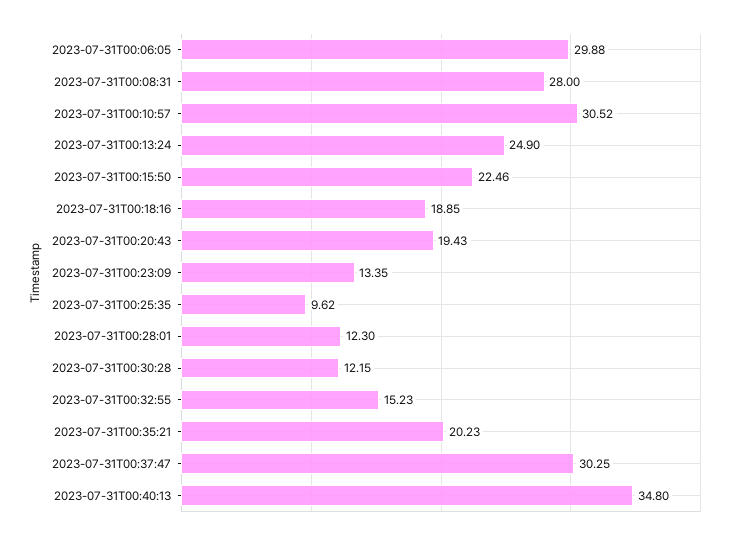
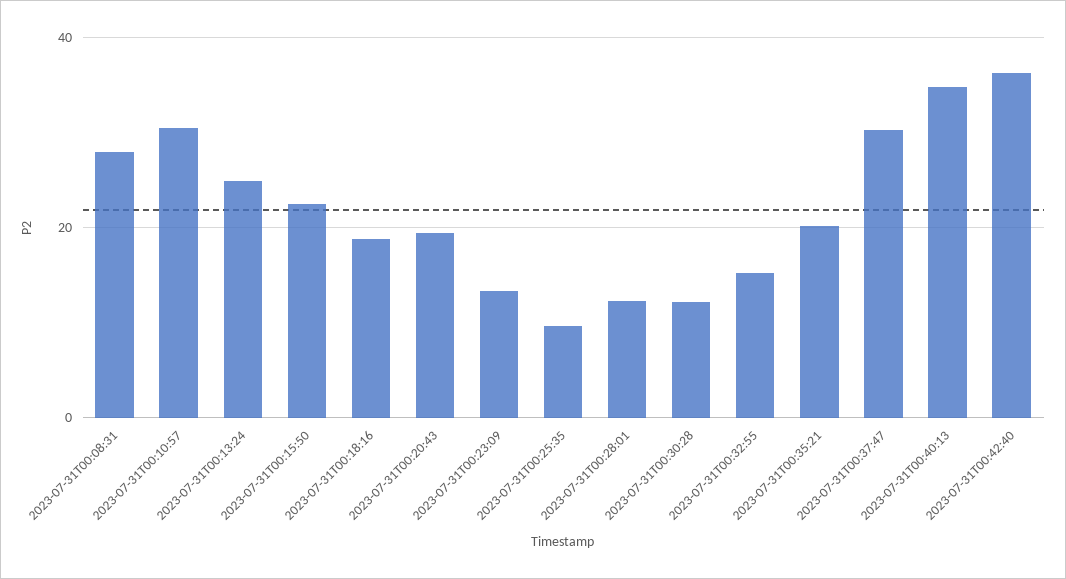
2023-07-31T00:06:05: 29.88 -> none
2023-07-31T00:42:40: none -> 36

